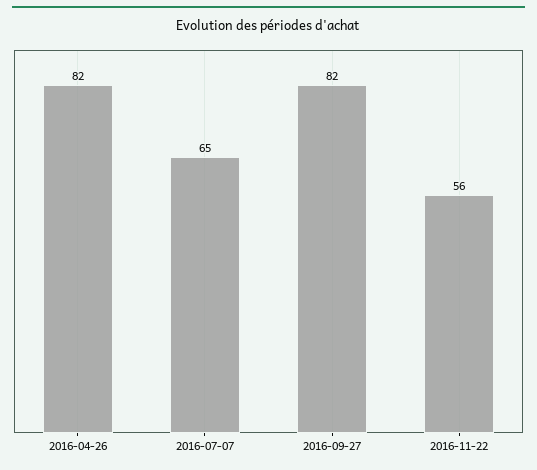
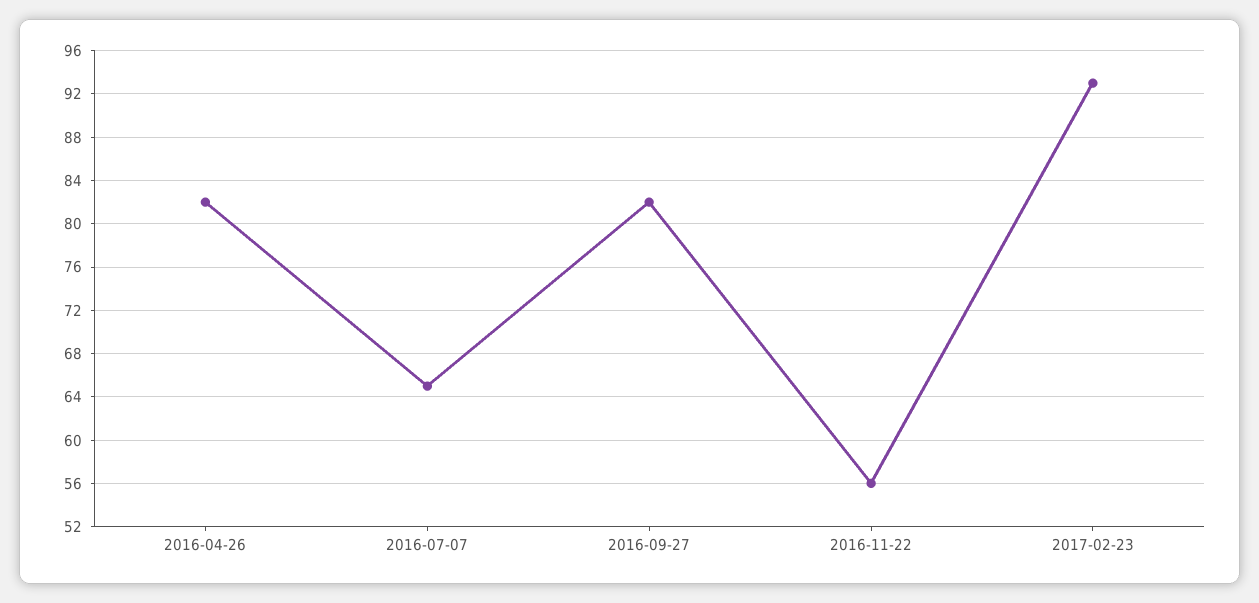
2017-02-23: none -> 93

